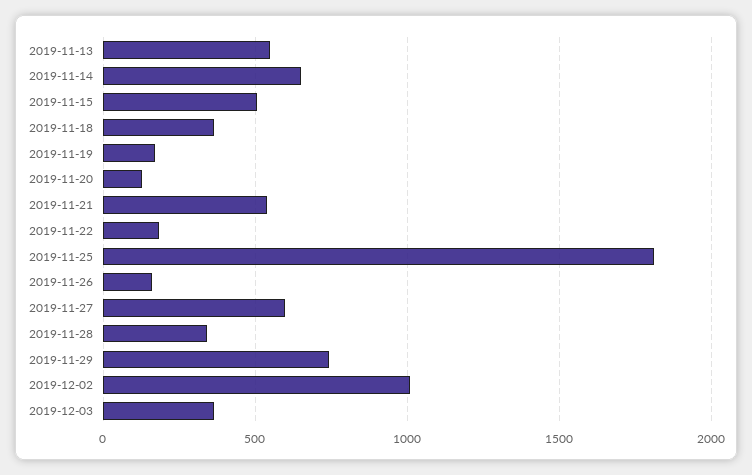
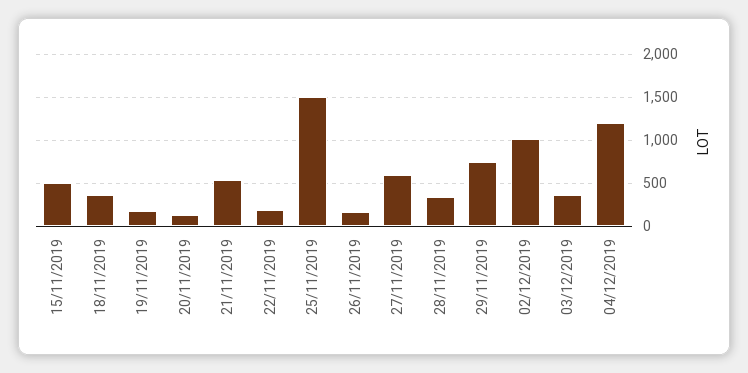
2019-11-13: 550 -> none
2019-11-14: 650 -> none
2019-11-25: 1800 -> 1500
04/12/2019: none -> 1200

